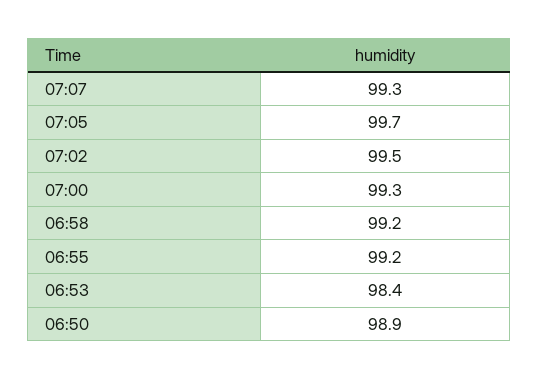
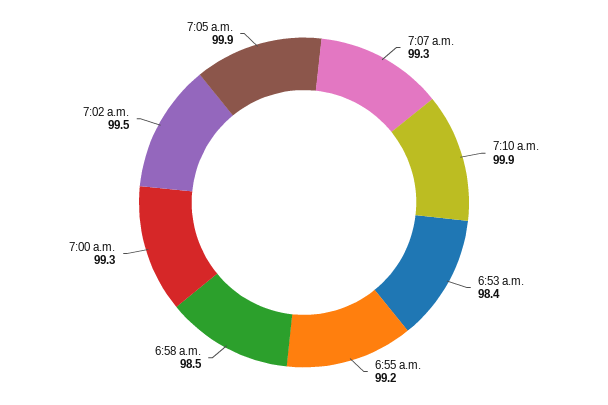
07:05: 99.7 -> 99.9
06:58: 99.2 -> 98.5
06:50: 98.9 -> none
7:10 a.m.: none -> 99.9

